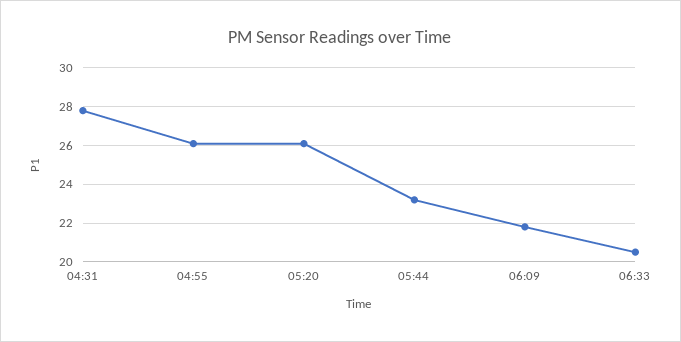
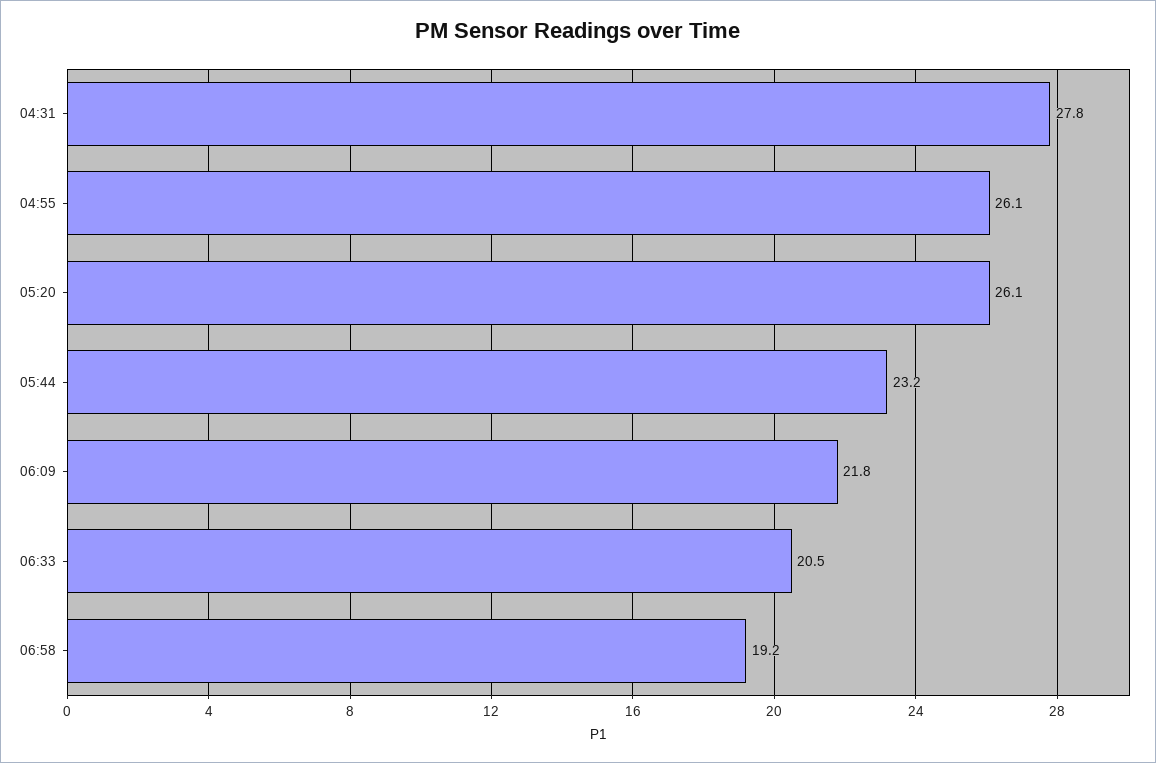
06:58: none -> 19.2

